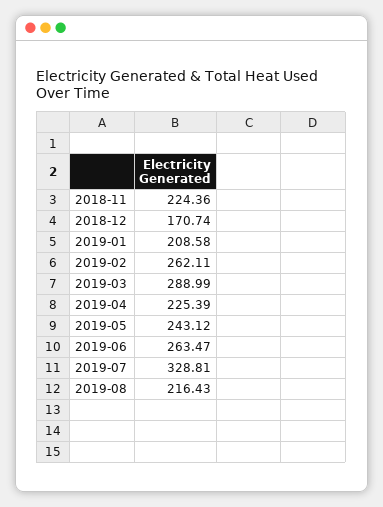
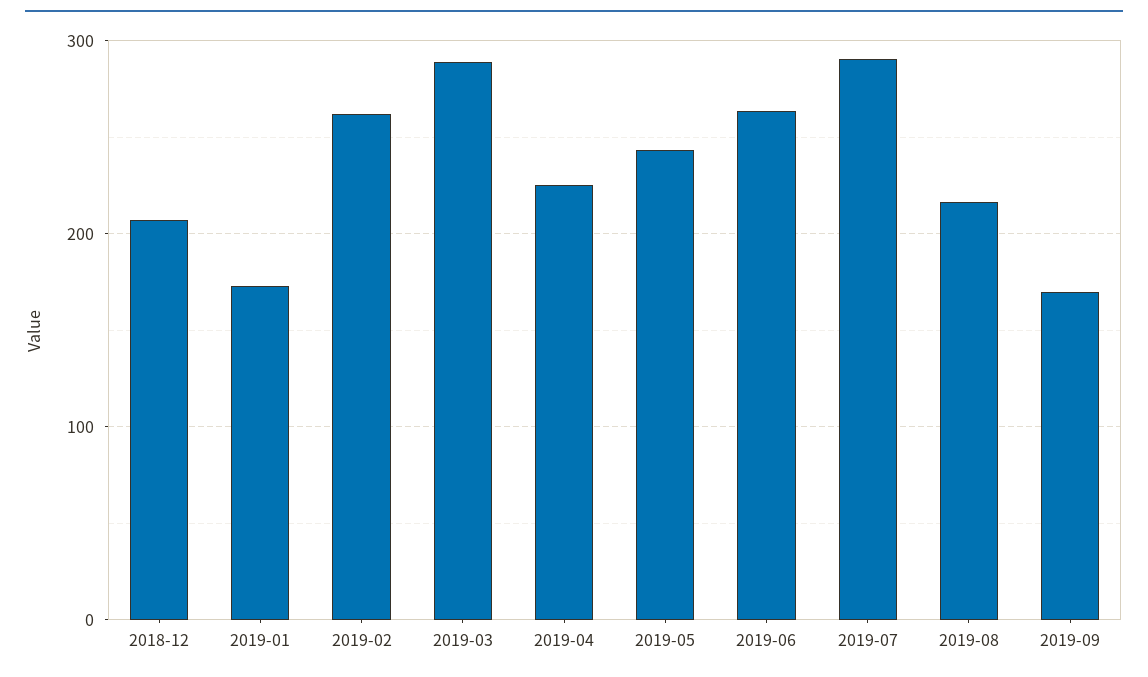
2018-11: 224.36 -> none
2018-12: 170.74 -> 210
2019-01: 208.58 -> 170
2019-07: 328.81 -> 290
2019-09: none -> 170

